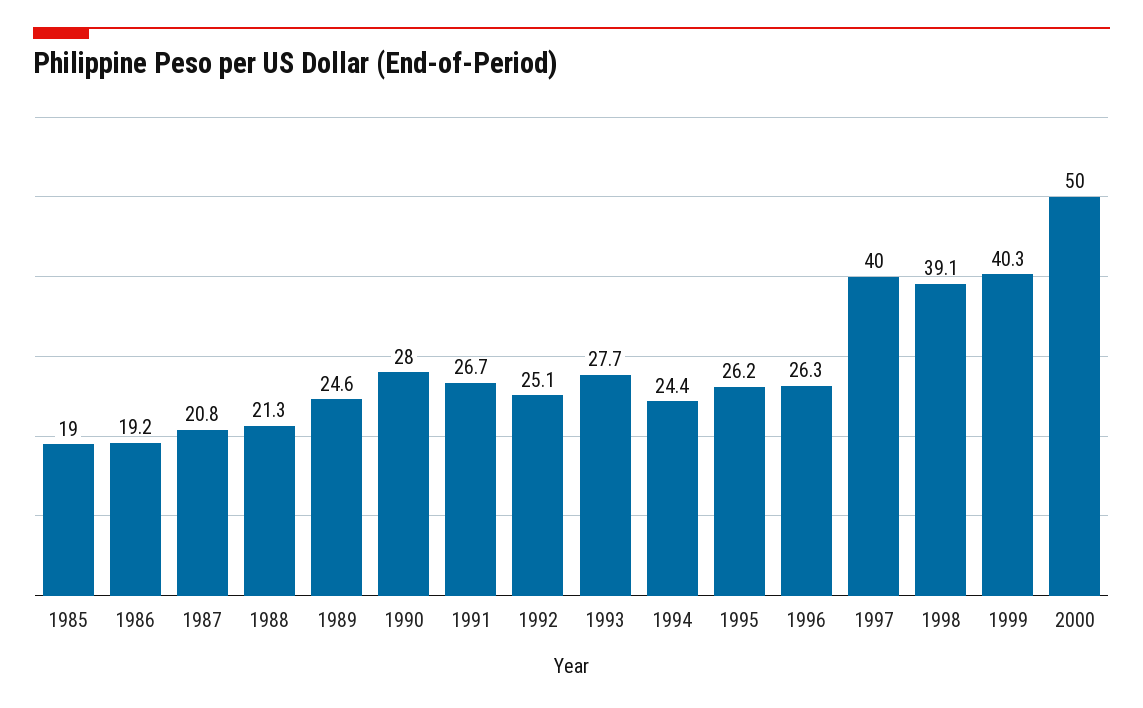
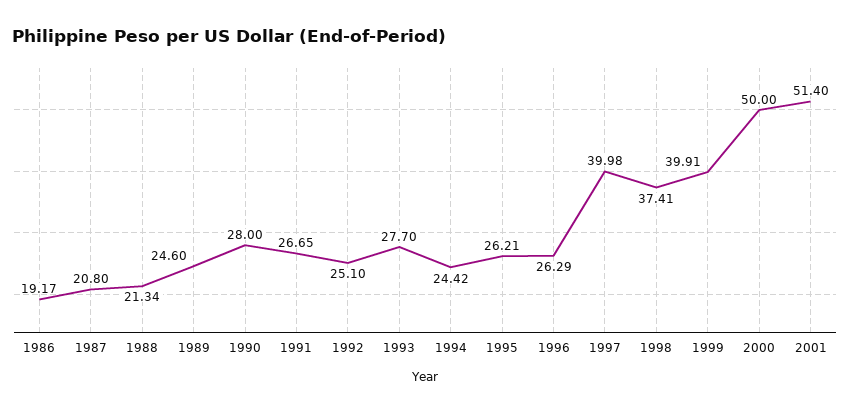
1985: 19 -> none
1998: 39.1 -> 37.41
1999: 40.3 -> 39.91
2001: none -> 51.4

